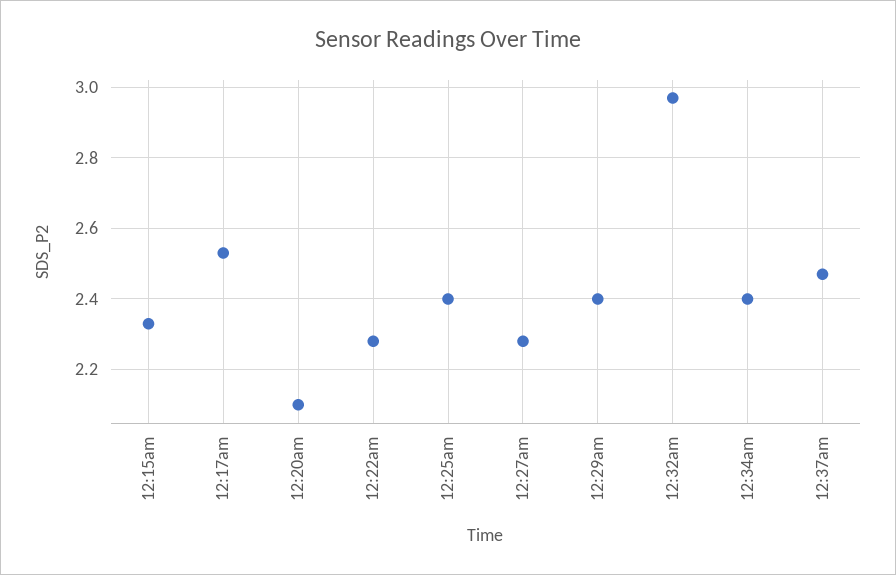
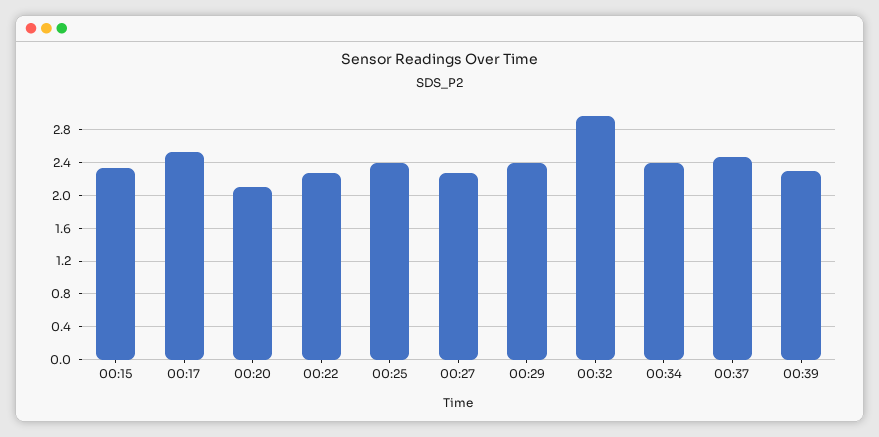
00:39: none -> 2.3

